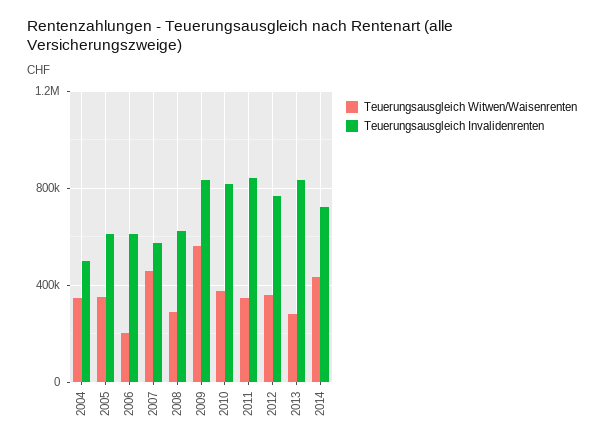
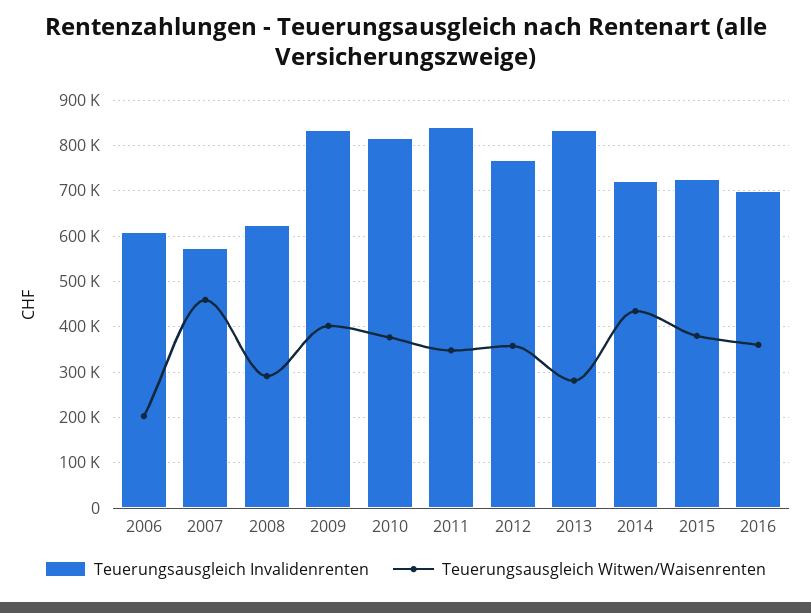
Teuerungsausgleich Witwen/Waisenrenten, 2004: 350000 -> none
Teuerungsausgleich Invalidenrenten, 2004: 500000 -> none
Teuerungsausgleich Witwen/Waisenrenten, 2005: 350000 -> none
Teuerungsausgleich Invalidenrenten, 2005: 600000 -> none
Teuerungsausgleich Witwen/Waisenrenten, 2009: 550000 -> 400000
Teuerungsausgleich Invalidenrenten, 2015: none -> 720000
Teuerungsausgleich Witwen/Waisenrenten, 2015: none -> 380000
Teuerungsausgleich Invalidenrenten, 2016: none -> 700000
Teuerungsausgleich Witwen/Waisenrenten, 2016: none -> 360000

